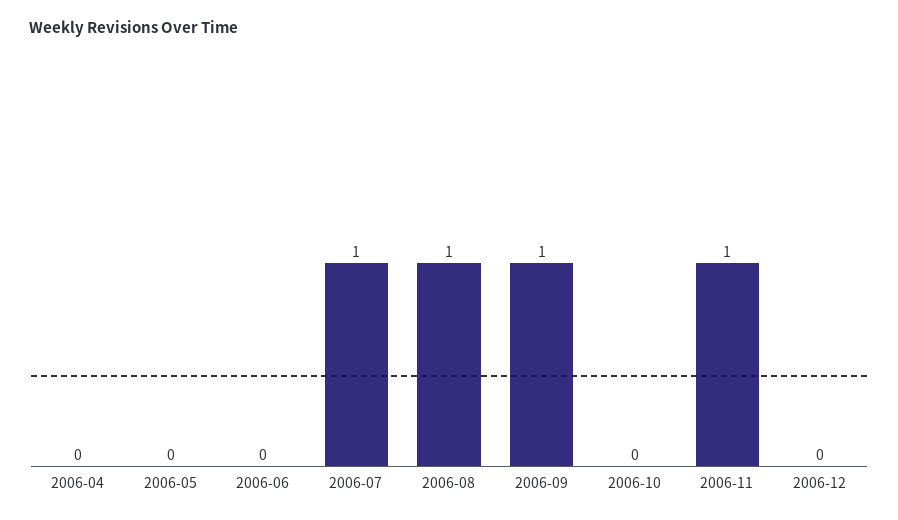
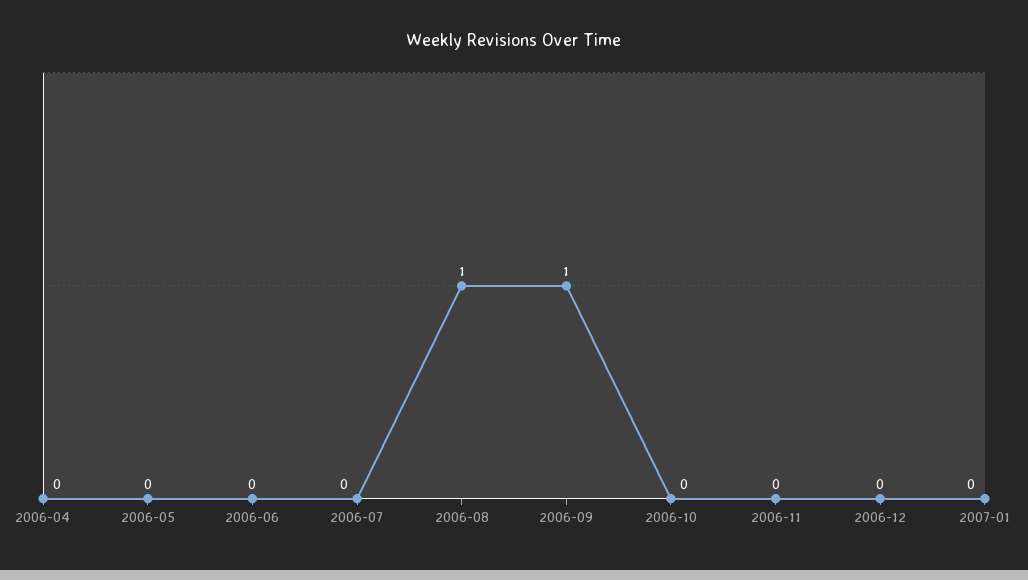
2006-07: 1 -> 0
2006-11: 1 -> 0
2007-01: none -> 0

